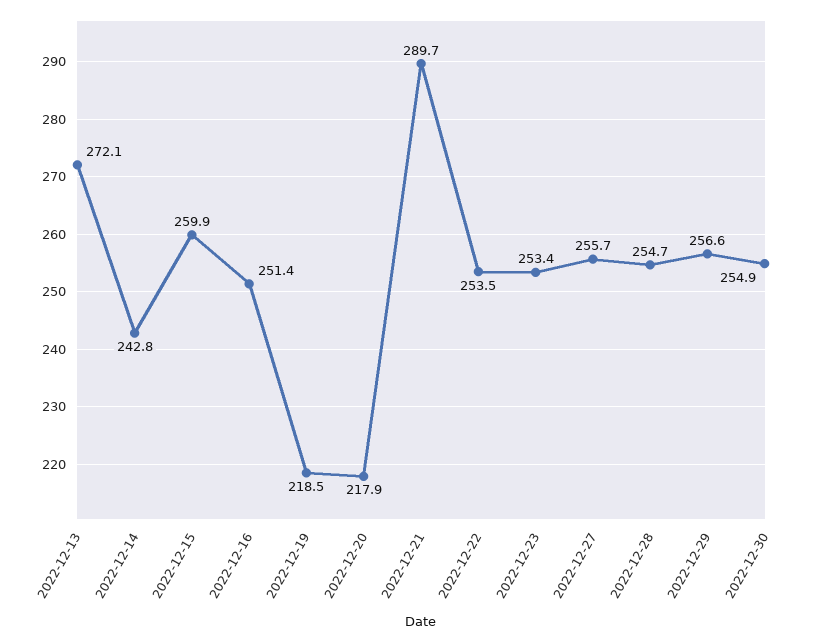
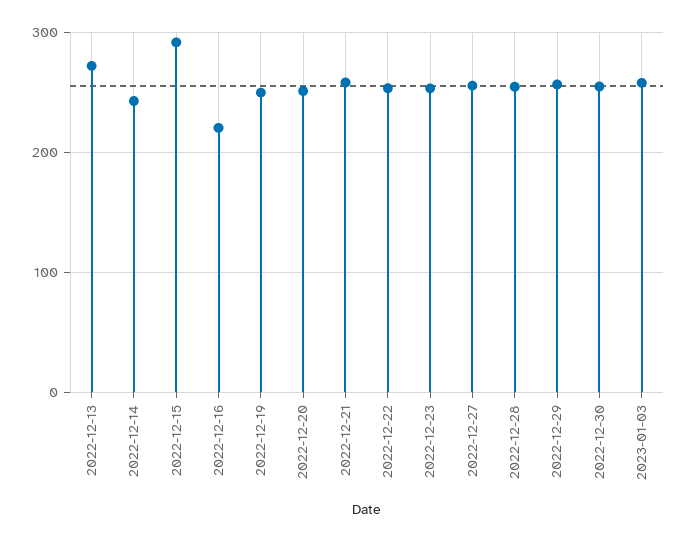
2022-12-15: 259.9 -> 290
2022-12-16: 251.4 -> 220
2022-12-19: 218.5 -> 250
2022-12-20: 217.9 -> 250
2022-12-21: 289.7 -> 260
2023-01-03: none -> 260

